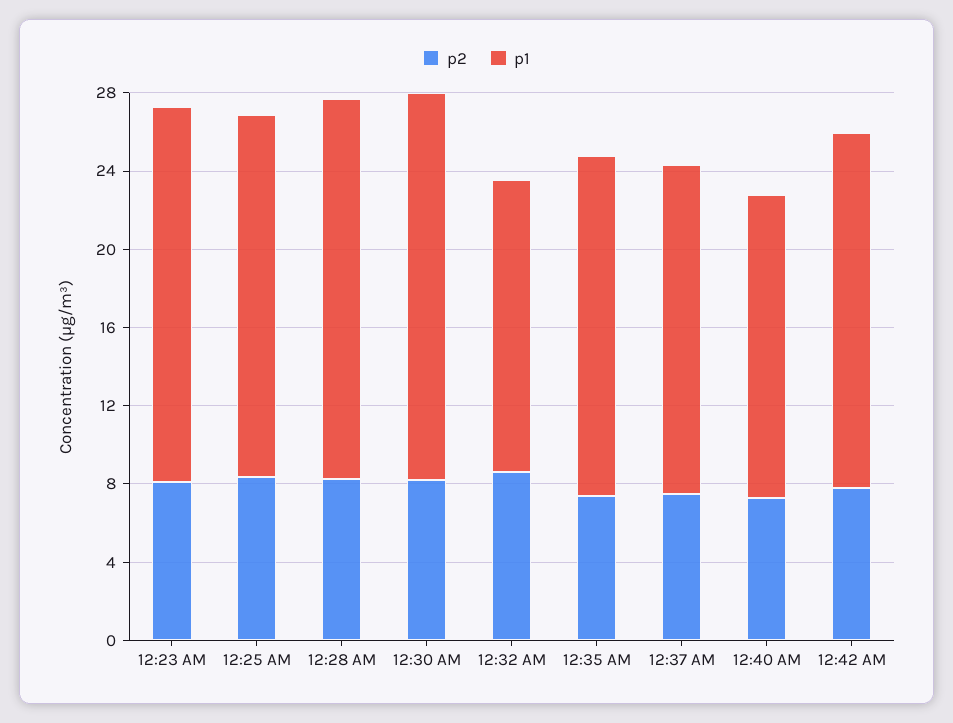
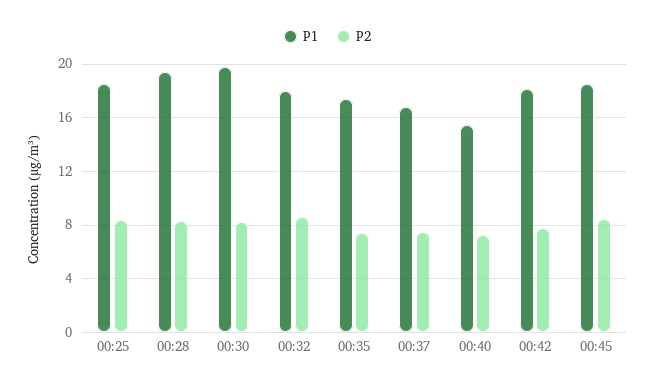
p2, 12:23 AM: 8 -> none
p1, 12:23 AM: 19 -> none
p1, 12:32 AM: 15 -> 18
p1, 00:45: none -> 18.5
p2, 00:45: none -> 8.5

